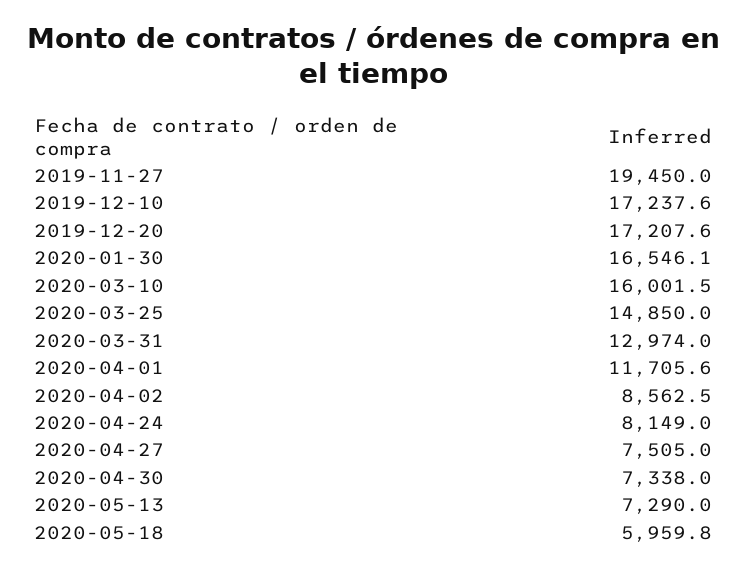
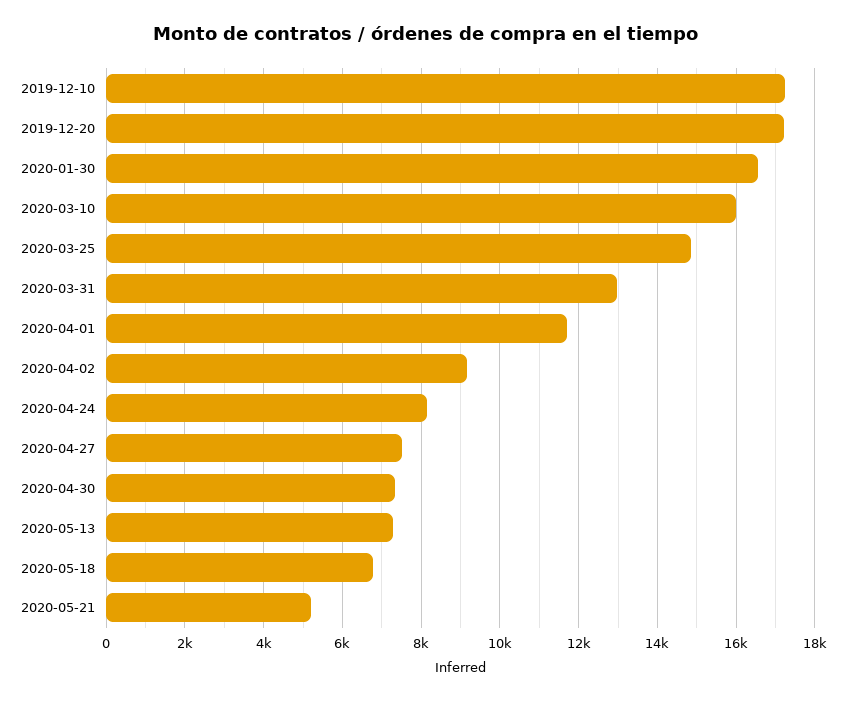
2019-11-27: 19450 -> none
2020-04-02: 8562.5 -> 9200
2020-05-18: 5959.8 -> 6800
2020-05-21: none -> 5200

